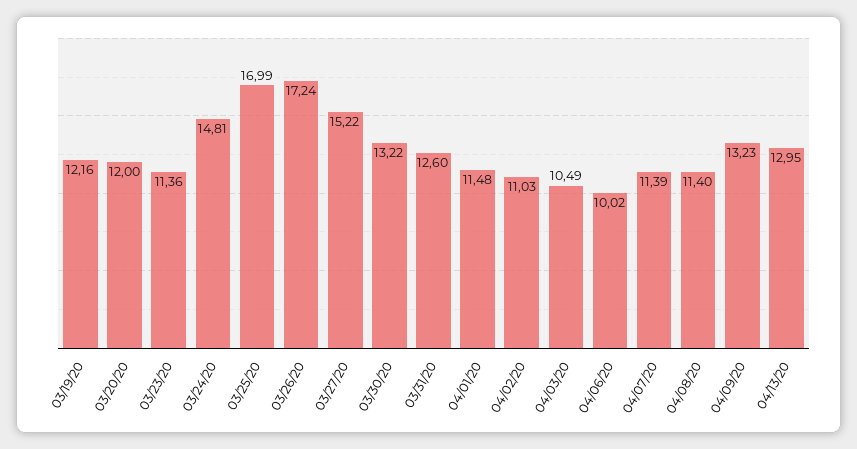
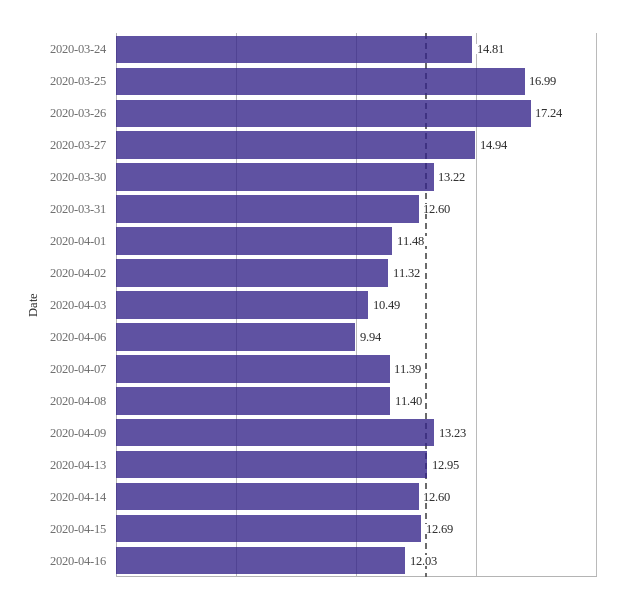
03/19/20: 12.16 -> none
03/20/20: 12 -> none
03/23/20: 11.36 -> none
03/27/20: 15.22 -> 14.94
04/02/20: 11.03 -> 11.32
04/06/20: 10.02 -> 9.94
2020-04-14: none -> 12.6
2020-04-15: none -> 12.69
2020-04-16: none -> 12.03

